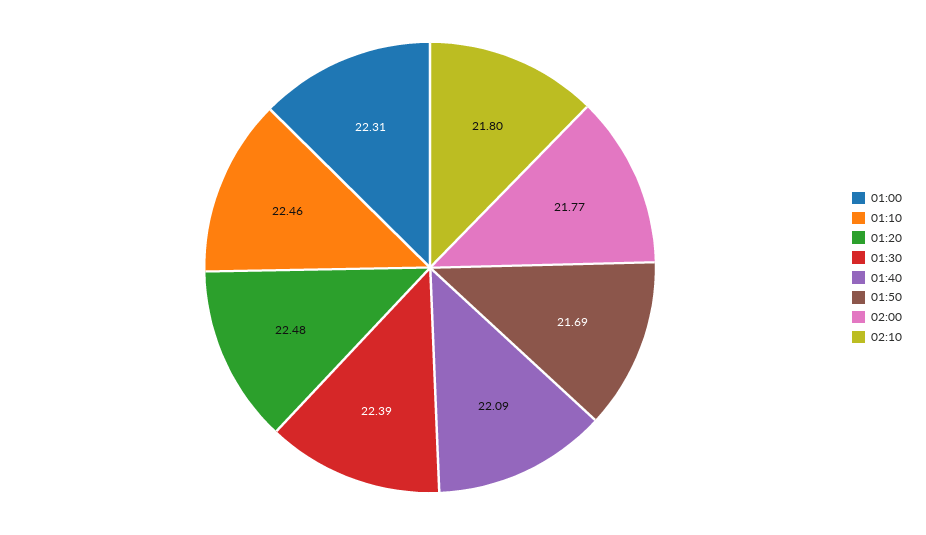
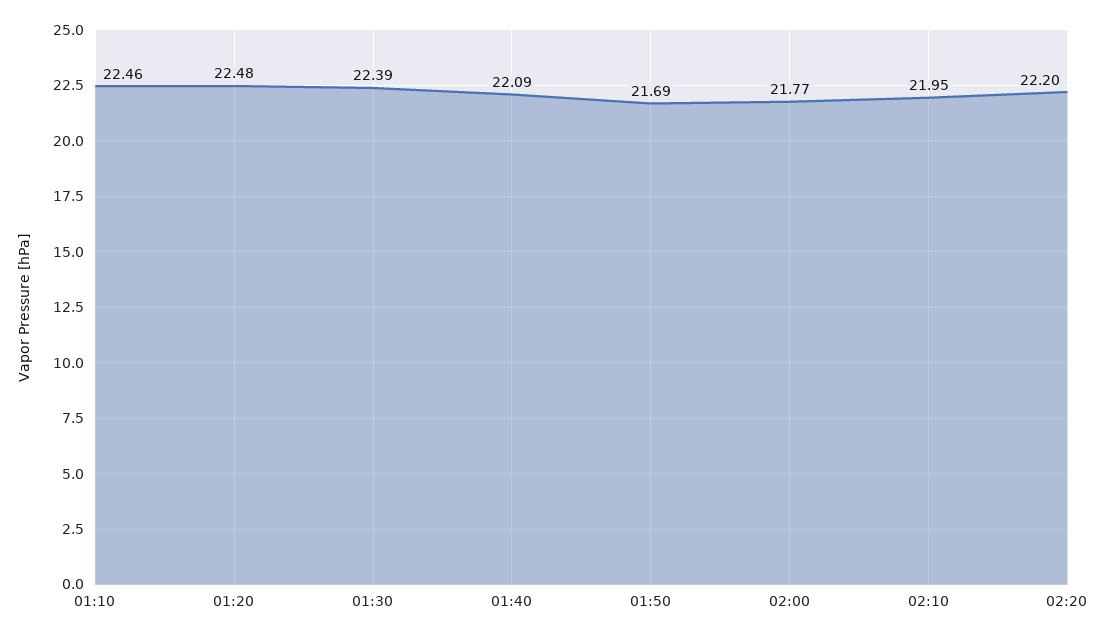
01:00: 22.31 -> none
02:10: 21.8 -> 21.95
02:20: none -> 22.2

